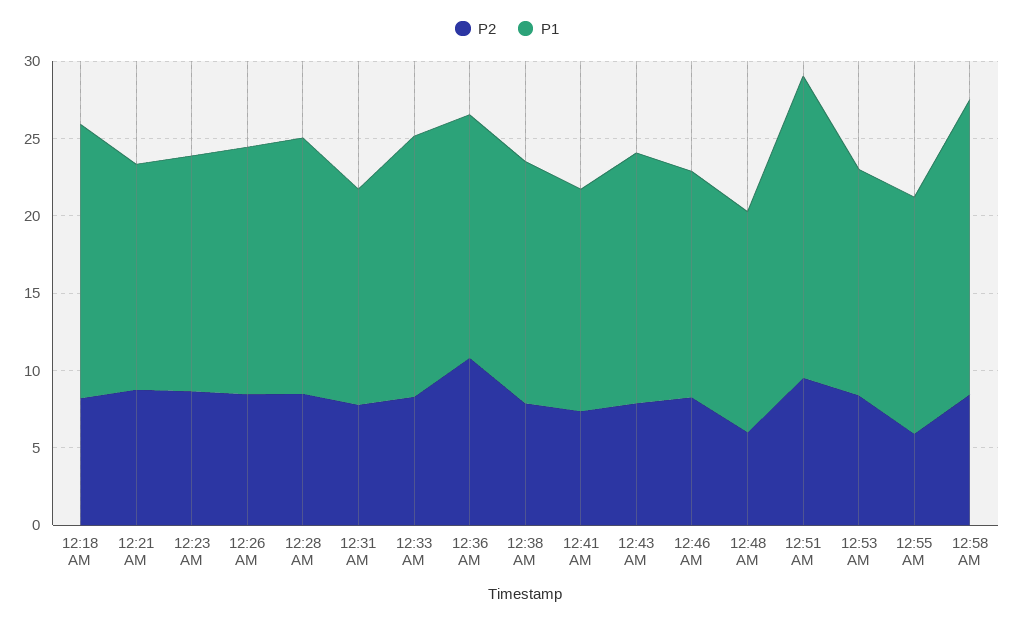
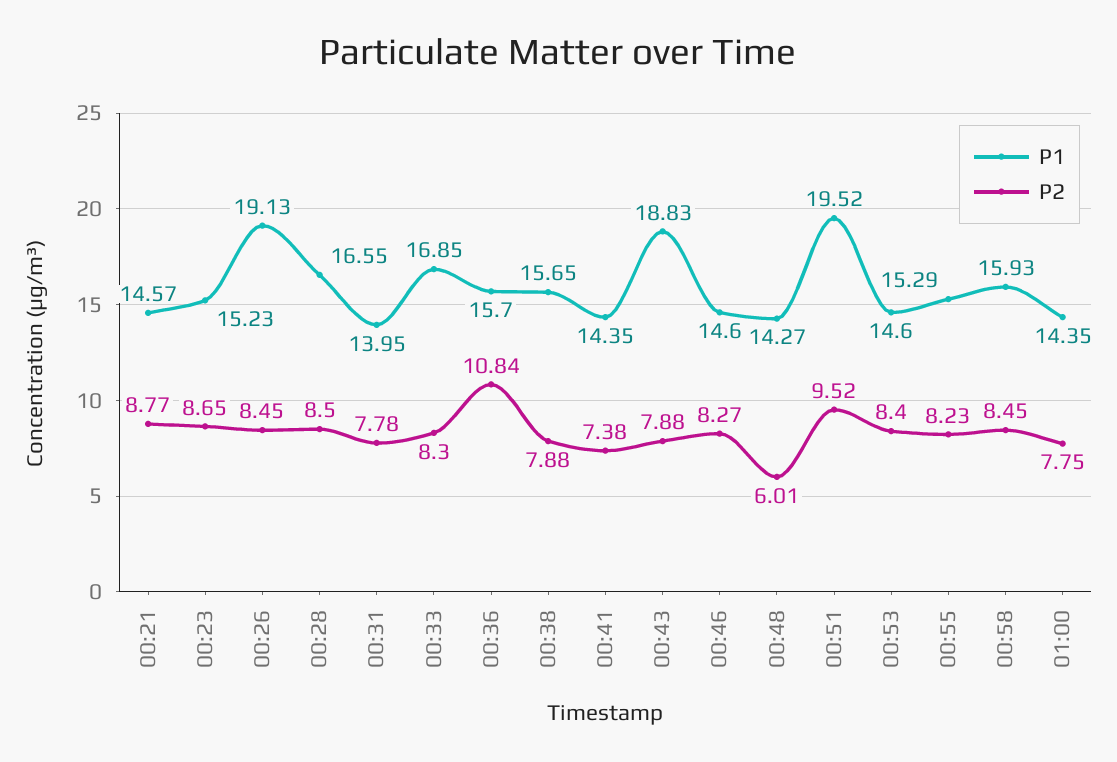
P2, 12:18 AM: 8 -> none
P1, 12:18 AM: 18 -> none
P1, 12:26 AM: 16 -> 19.13
P1, 12:43 AM: 16 -> 18.83
P2, 12:55 AM: 6 -> 8.23
P1, 12:58 AM: 19 -> 15.93
P1, 01:00: none -> 14.35
P2, 01:00: none -> 7.75

